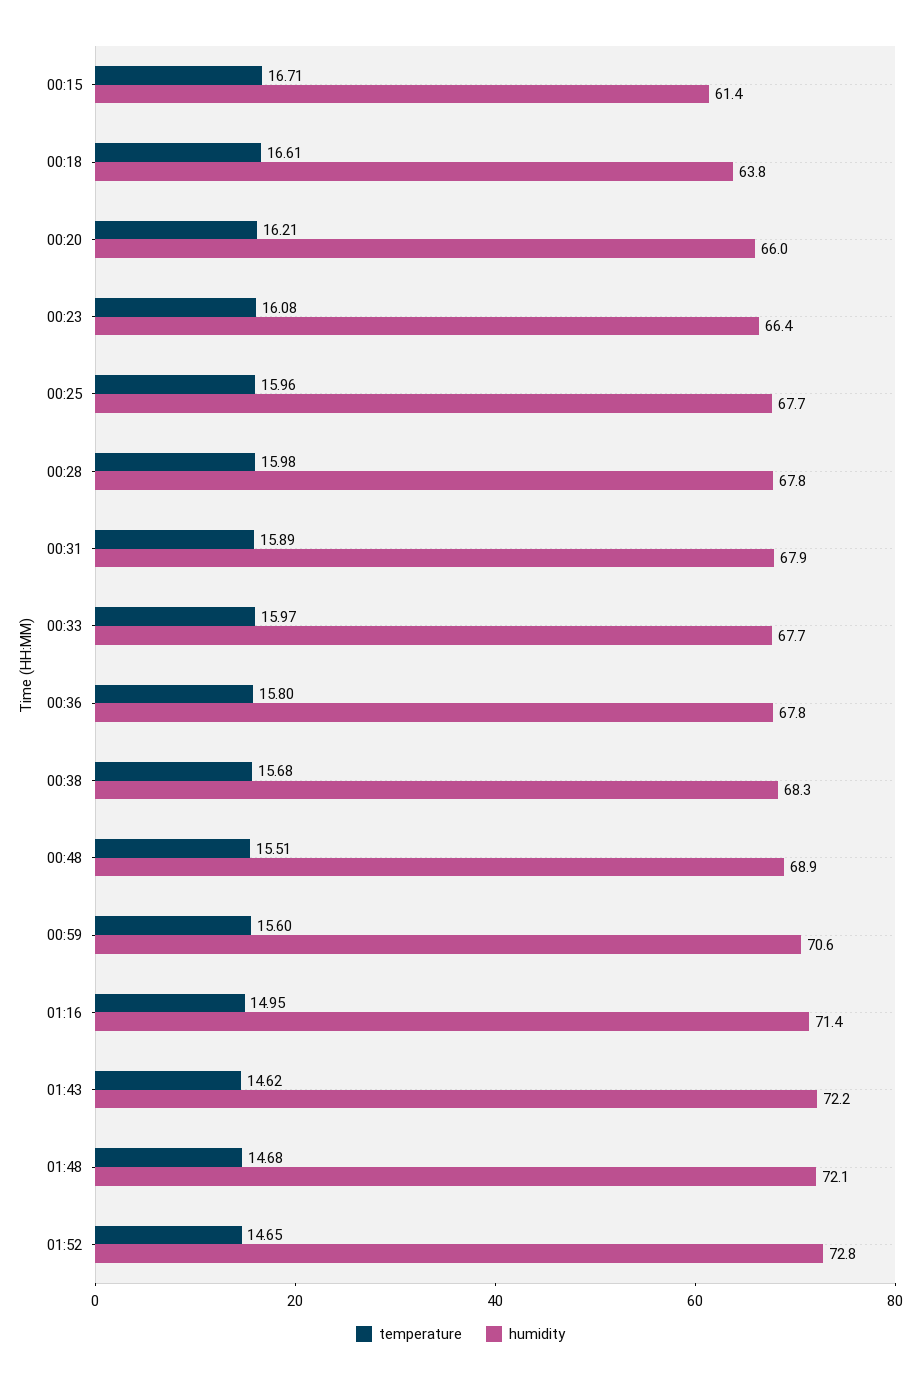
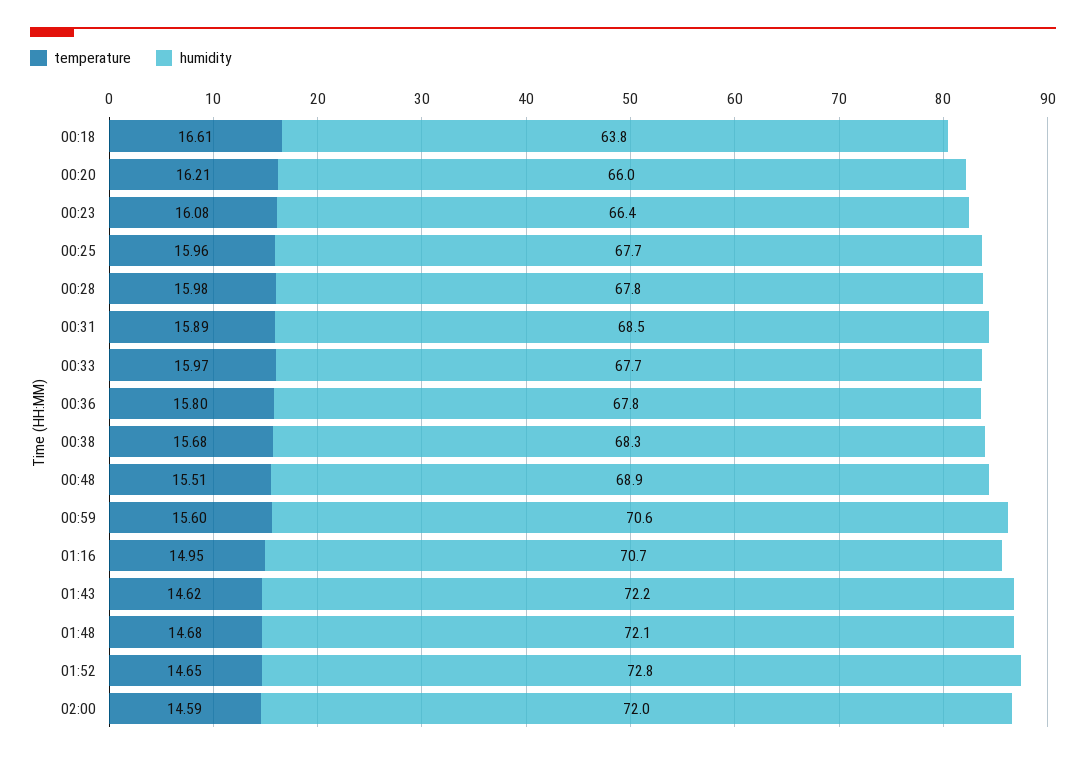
temperature, 00:15: 16.71 -> none
humidity, 00:15: 61.4 -> none
humidity, 00:31: 67.9 -> 68.5
humidity, 01:16: 71.4 -> 70.7
temperature, 02:00: none -> 14.59
humidity, 02:00: none -> 72

